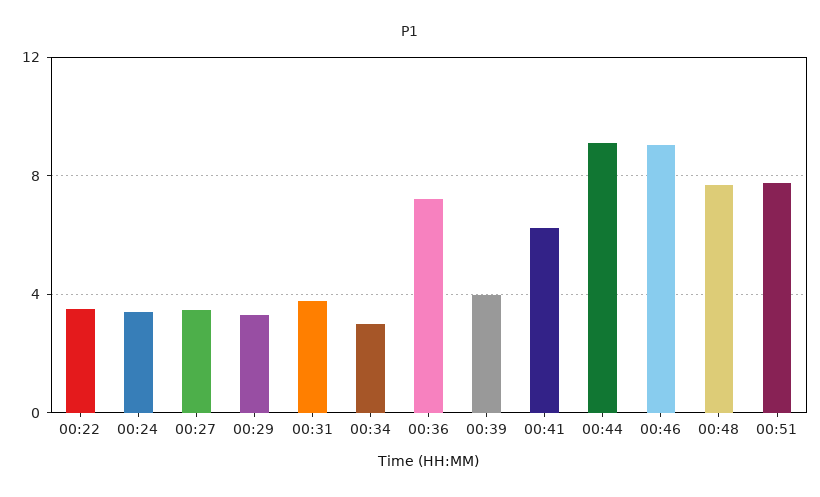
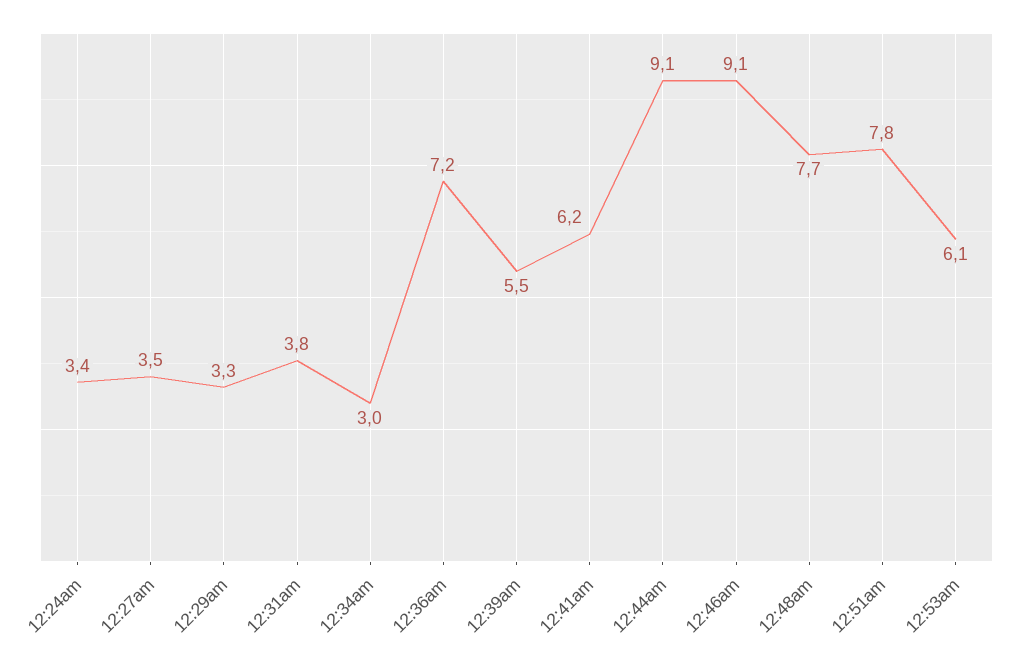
00:22: 3.5 -> none
00:39: 4 -> 5.5
12:53am: none -> 6.1

